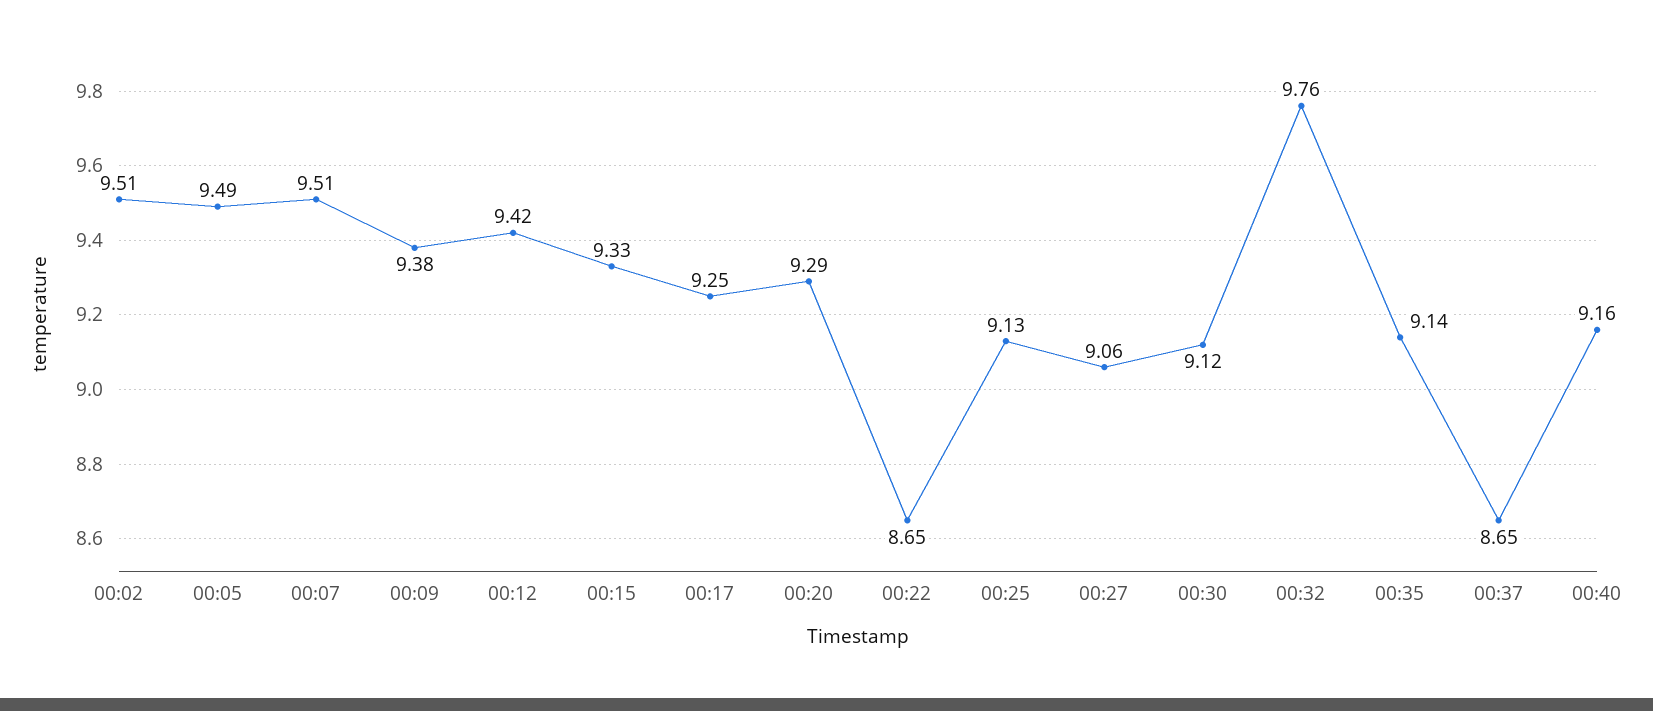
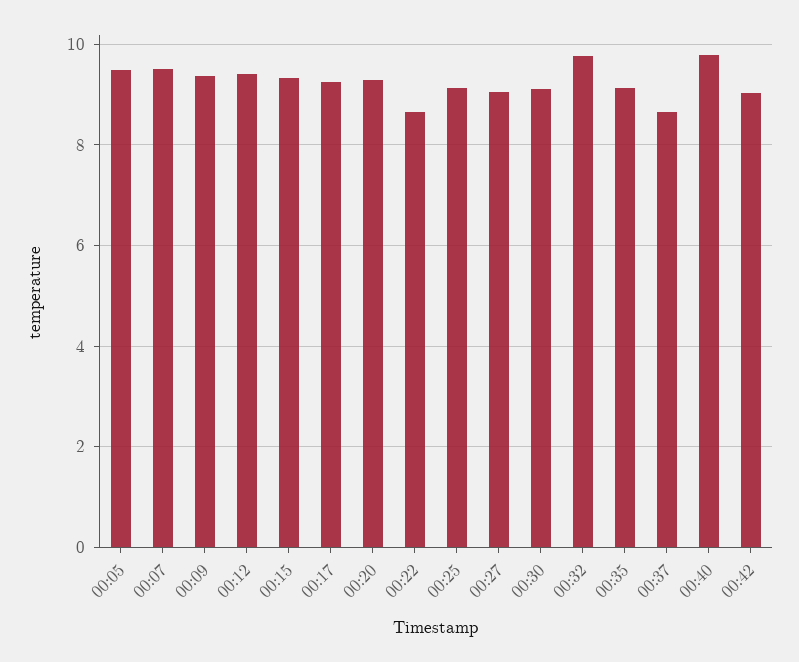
00:02: 9.51 -> none
00:40: 9.16 -> 9.8
00:42: none -> 9

